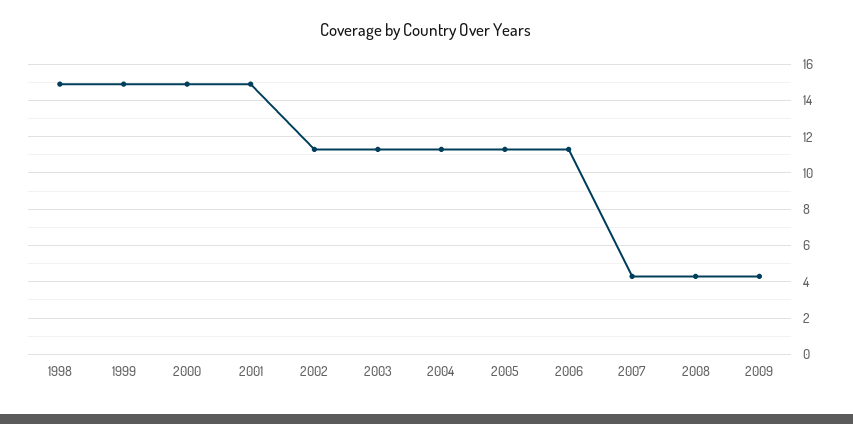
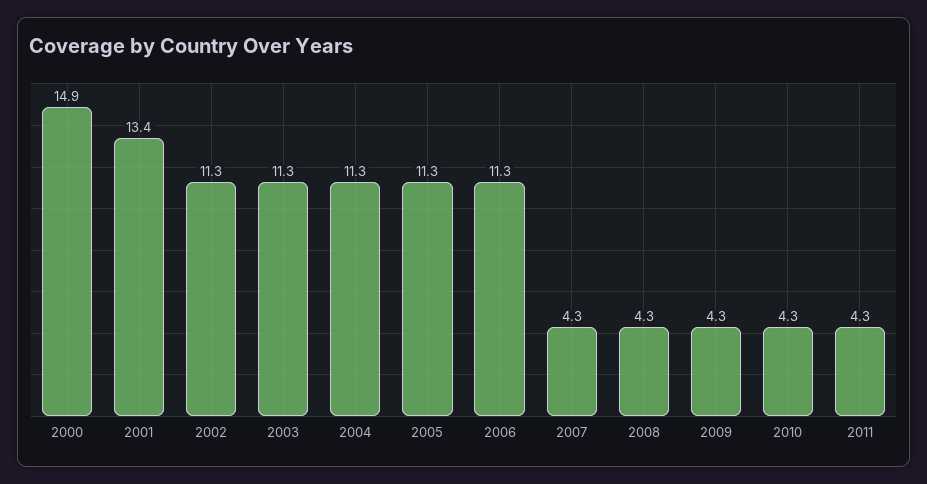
1998: 15 -> none
1999: 15 -> none
2001: 15 -> 13.4
2010: none -> 4.3
2011: none -> 4.3

